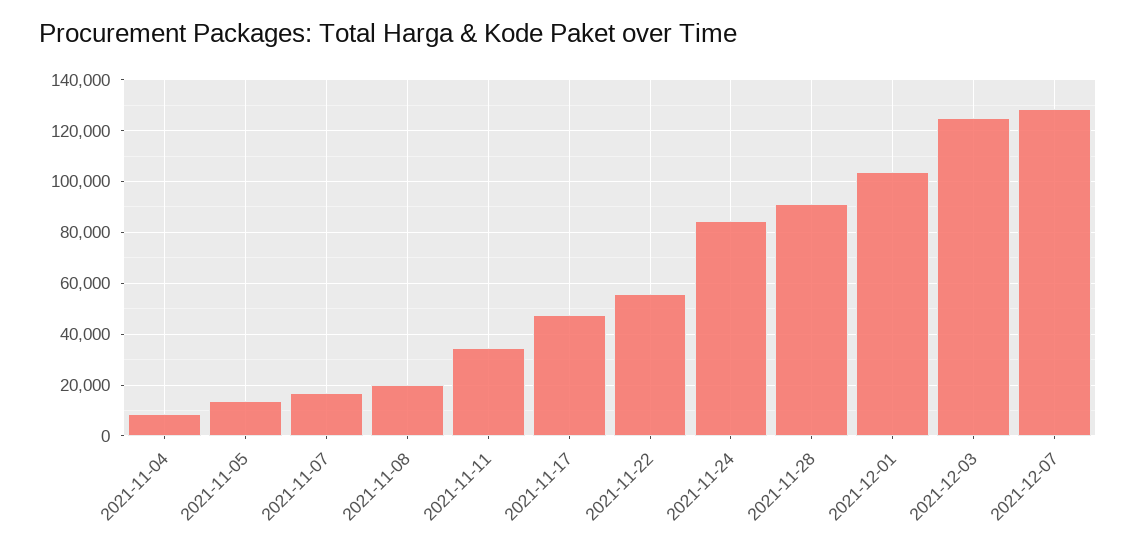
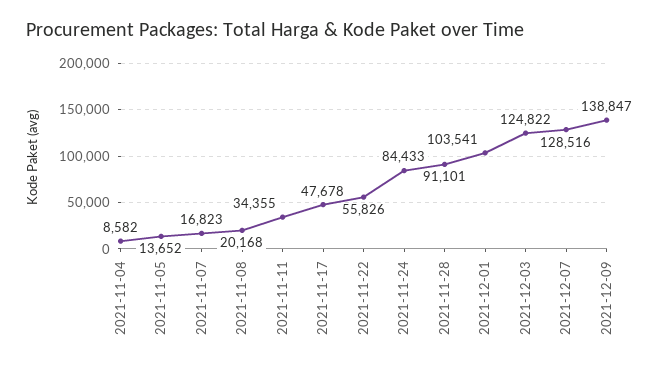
2021-12-09: none -> 138847

